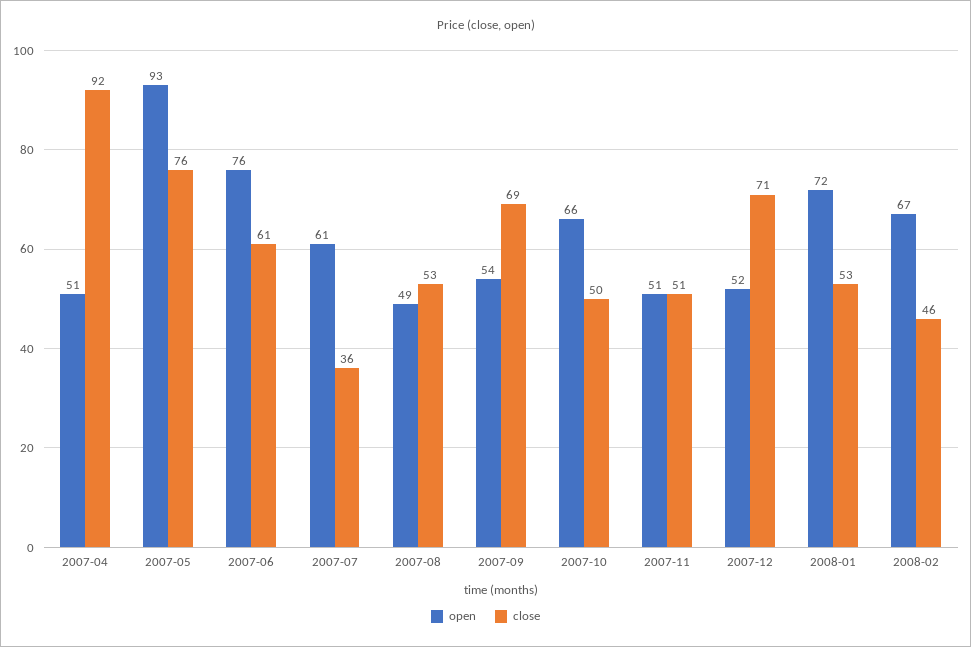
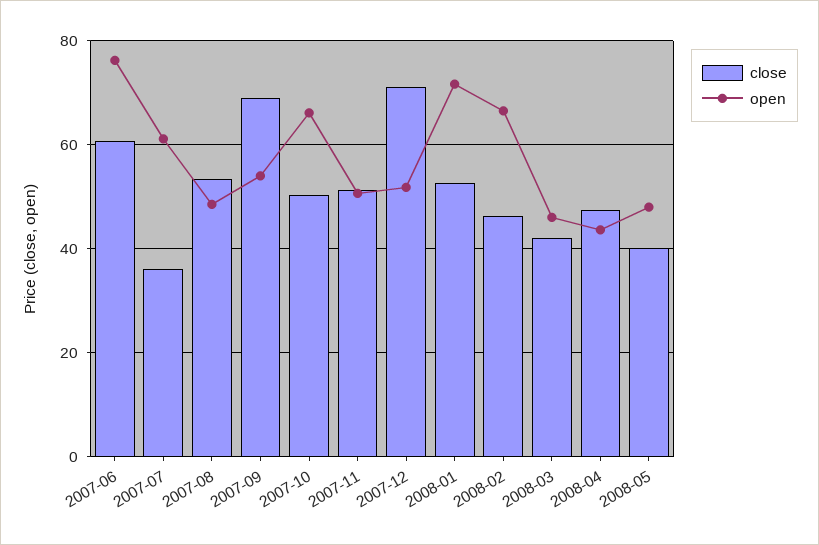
open, 2007-04: 51 -> none
close, 2007-04: 92 -> none
open, 2007-05: 93 -> none
close, 2007-05: 76 -> none
close, 2008-03: none -> 42
open, 2008-03: none -> 46
close, 2008-04: none -> 48
open, 2008-04: none -> 44
close, 2008-05: none -> 40
open, 2008-05: none -> 48

